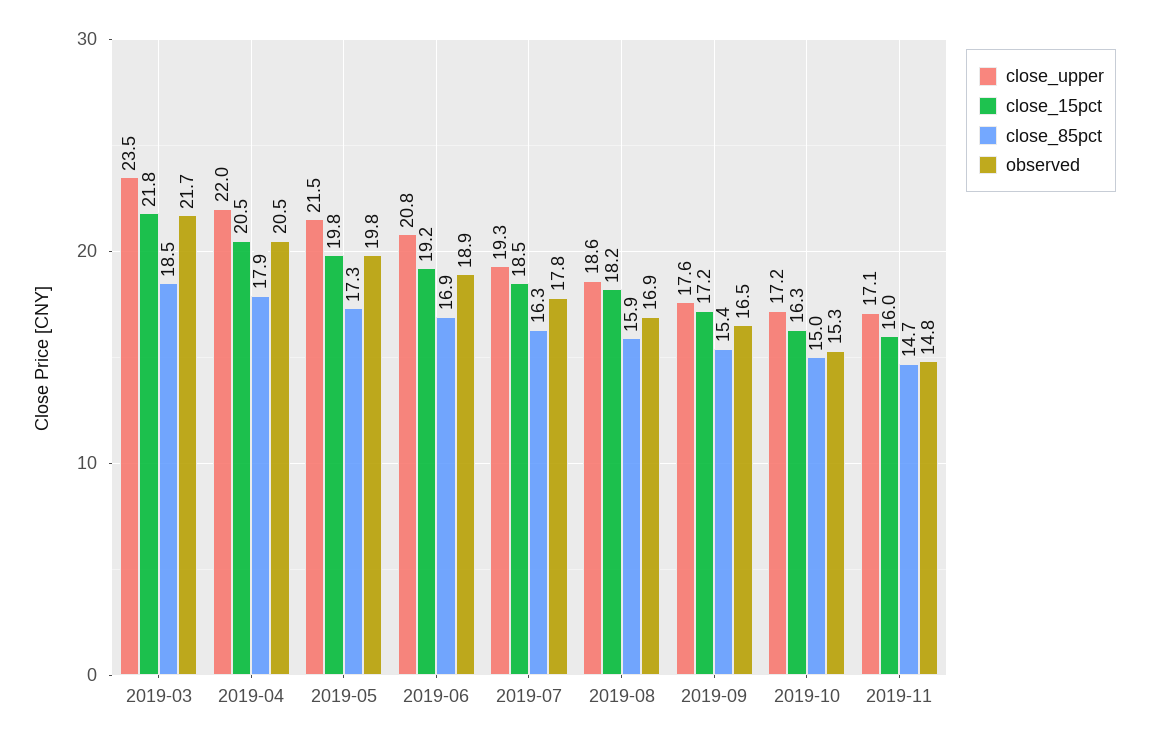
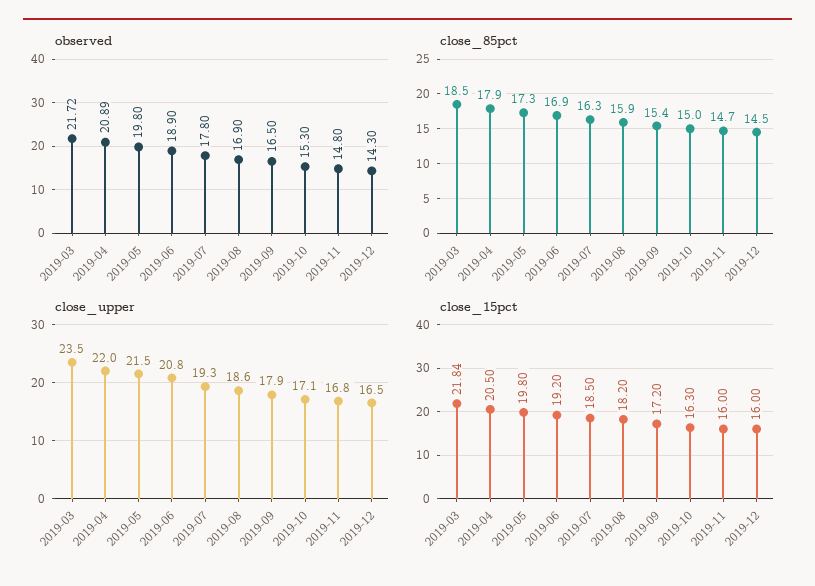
observed, 2019-04: 20.5 -> 20.89
close_upper, 2019-09: 17.6 -> 17.9
close_upper, 2019-10: 17.2 -> 17.1
close_upper, 2019-11: 17.1 -> 16.8
observed, 2019-12: none -> 14.3
close_85pct, 2019-12: none -> 14.5
close_upper, 2019-12: none -> 16.5
close_15pct, 2019-12: none -> 16

